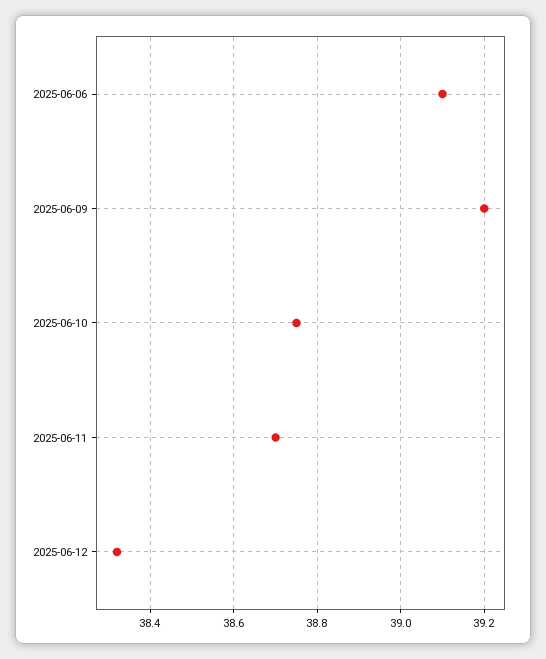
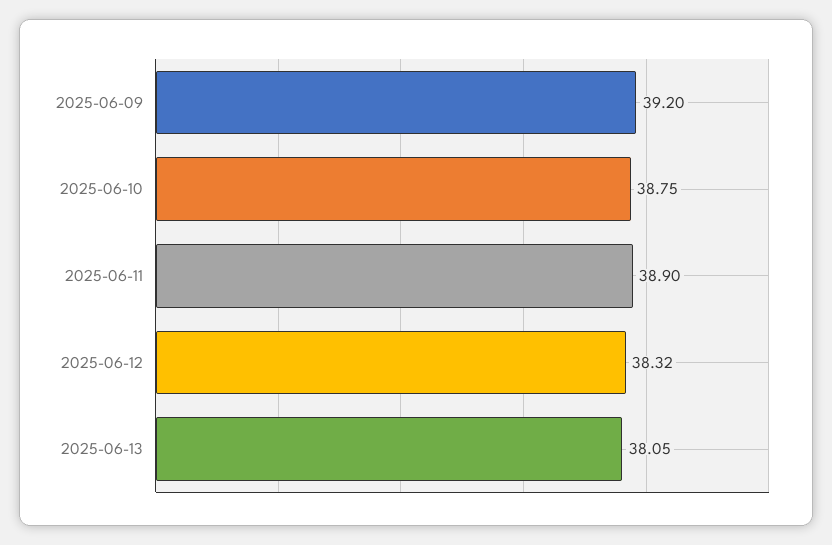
2025-06-06: 39.1 -> none
2025-06-11: 38.7 -> 38.9
2025-06-13: none -> 38.05

